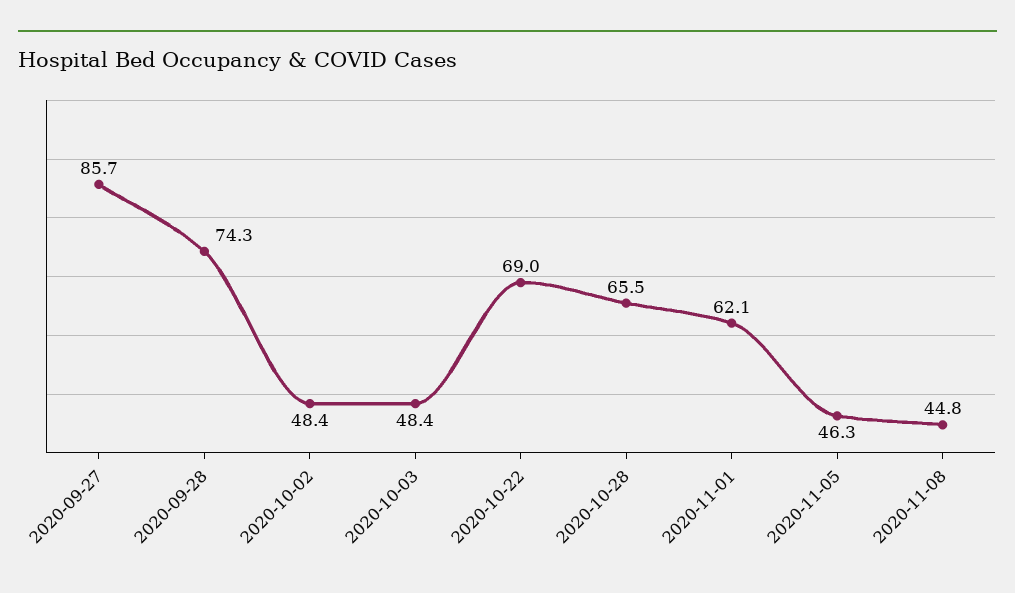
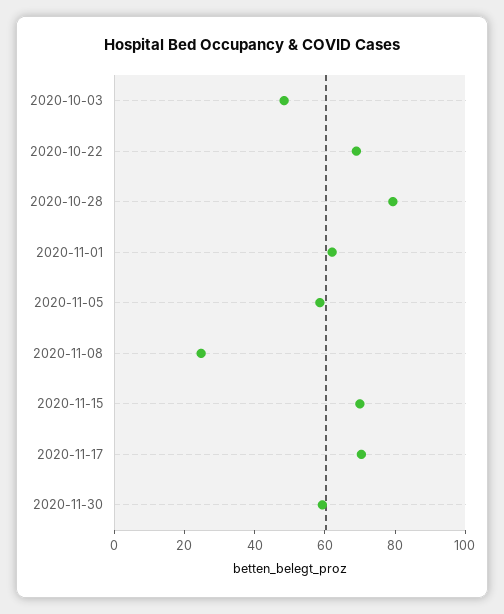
2020-09-27: 85.7 -> none
2020-09-28: 74.3 -> none
2020-10-02: 48.4 -> none
2020-10-28: 65.5 -> 80
2020-11-05: 46.3 -> 60
2020-11-08: 44.8 -> 25
2020-11-15: none -> 70
2020-11-17: none -> 70
2020-11-30: none -> 60

